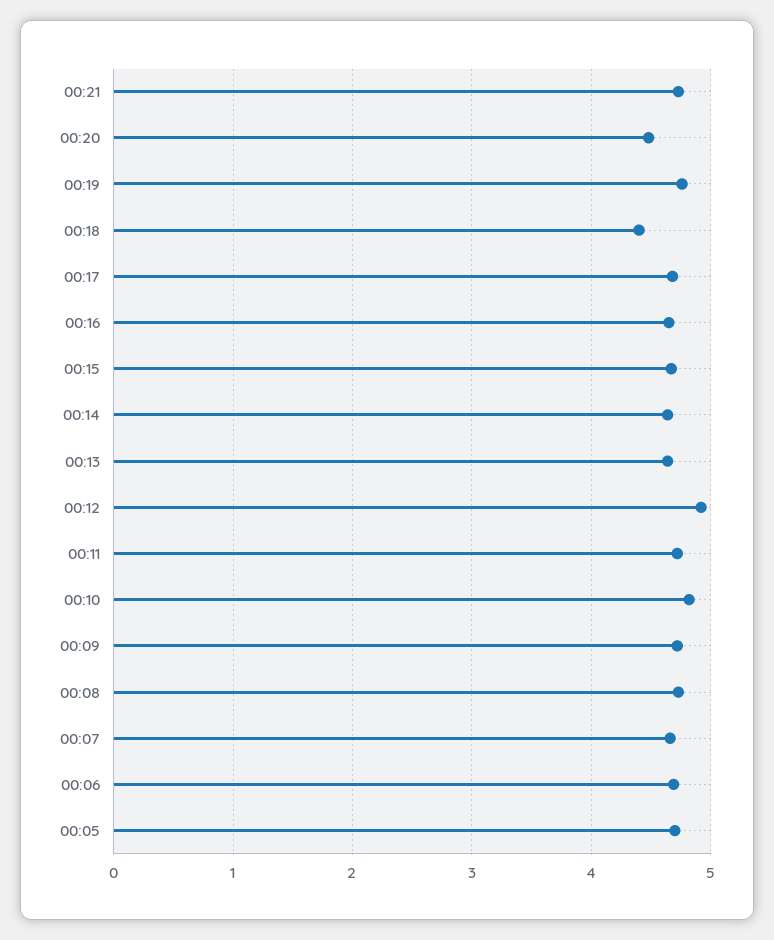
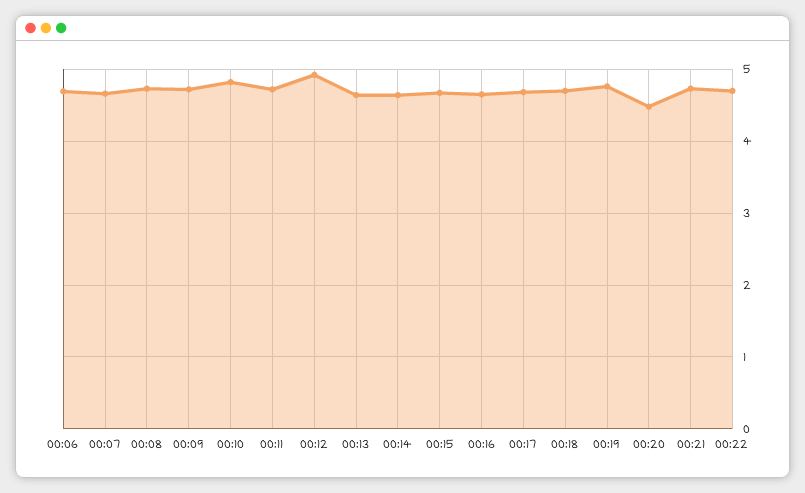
00:18: 4.4 -> 4.7
00:05: 4.7 -> none
00:22: none -> 4.7

